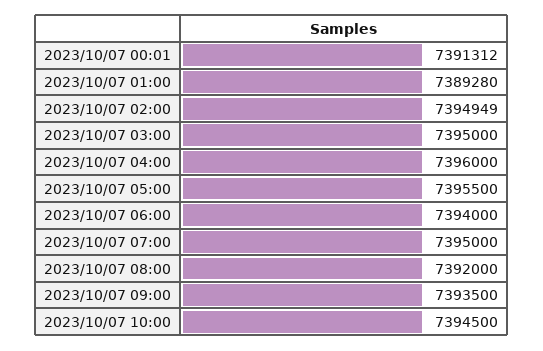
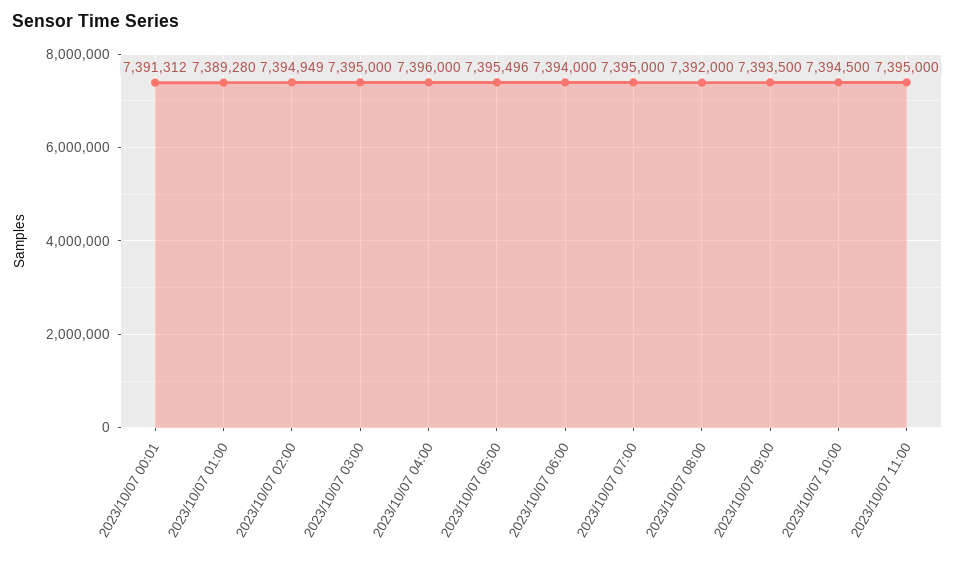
2023/10/07 05:00: 7395500 -> 7395496
2023/10/07 11:00: none -> 7395000

